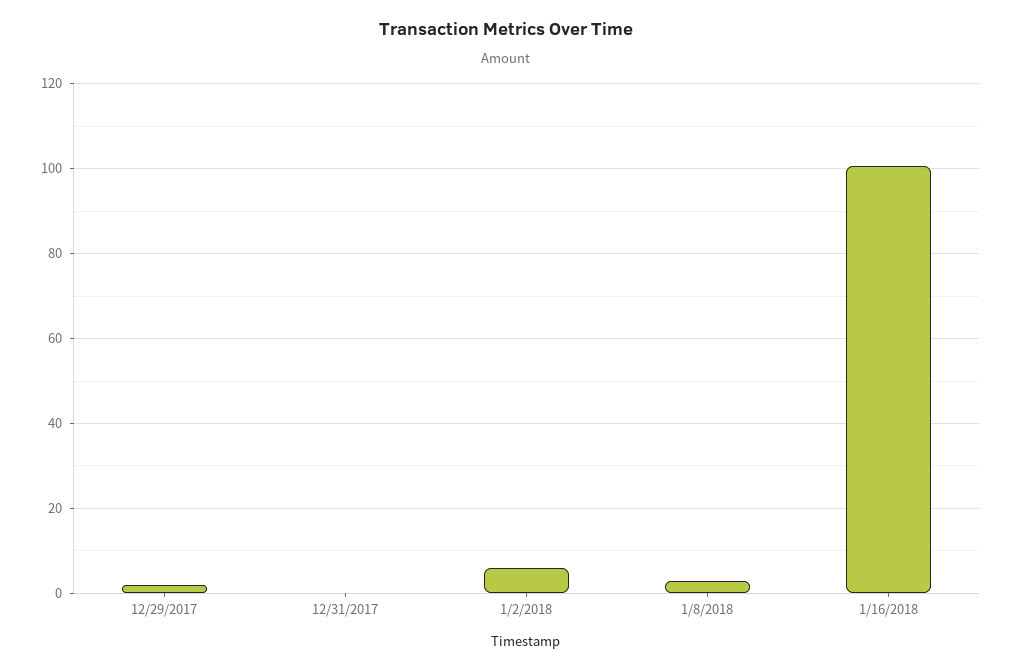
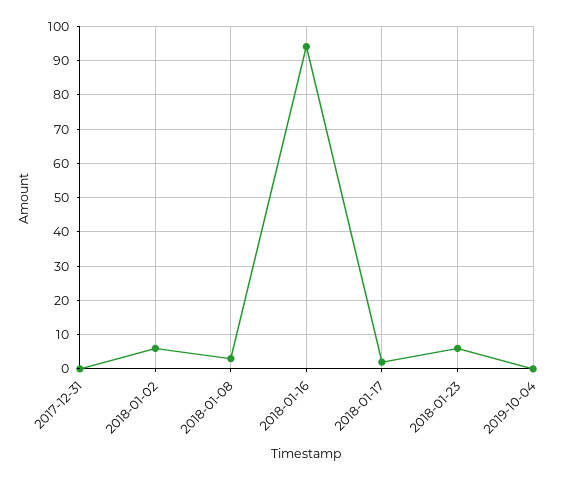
12/29/2017: 2 -> none
1/16/2018: 100 -> 94
2018-01-17: none -> 2
2018-01-23: none -> 6
2019-10-04: none -> 0

